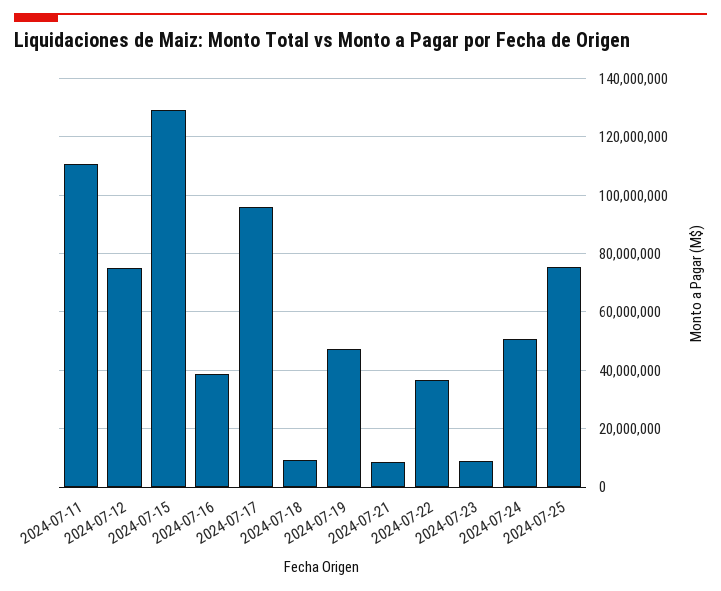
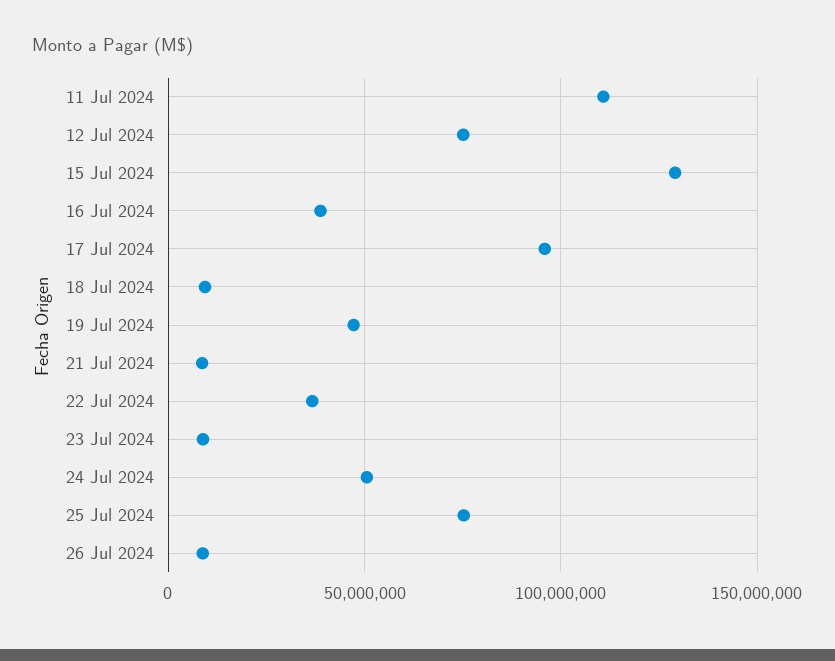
26 Jul 2024: none -> 10000000

